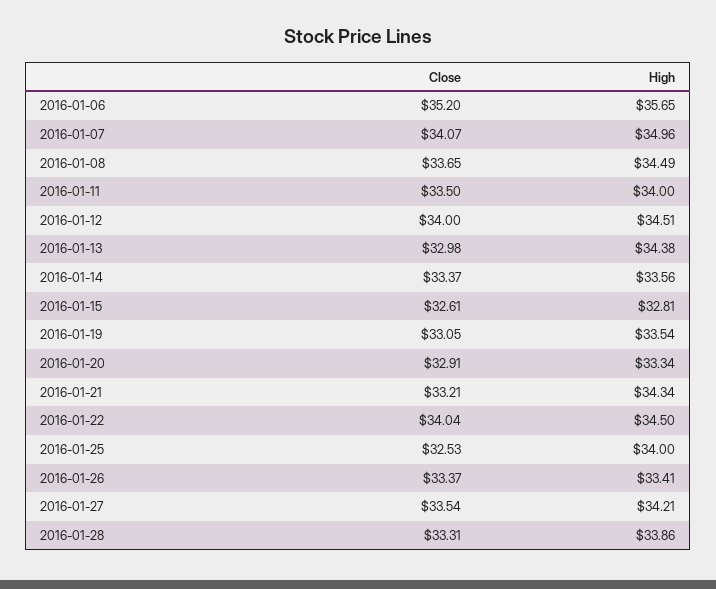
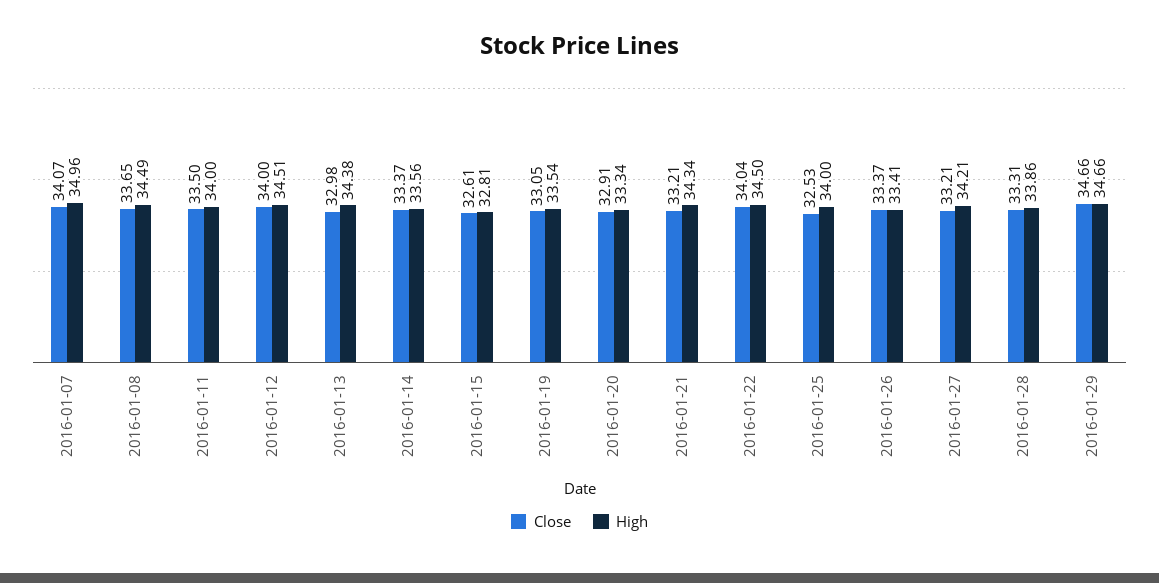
Close, 2016-01-06: 35.2 -> none
High, 2016-01-06: 35.65 -> none
Close, 2016-01-27: 33.54 -> 33.21
Close, 2016-01-29: none -> 34.66
High, 2016-01-29: none -> 34.66

